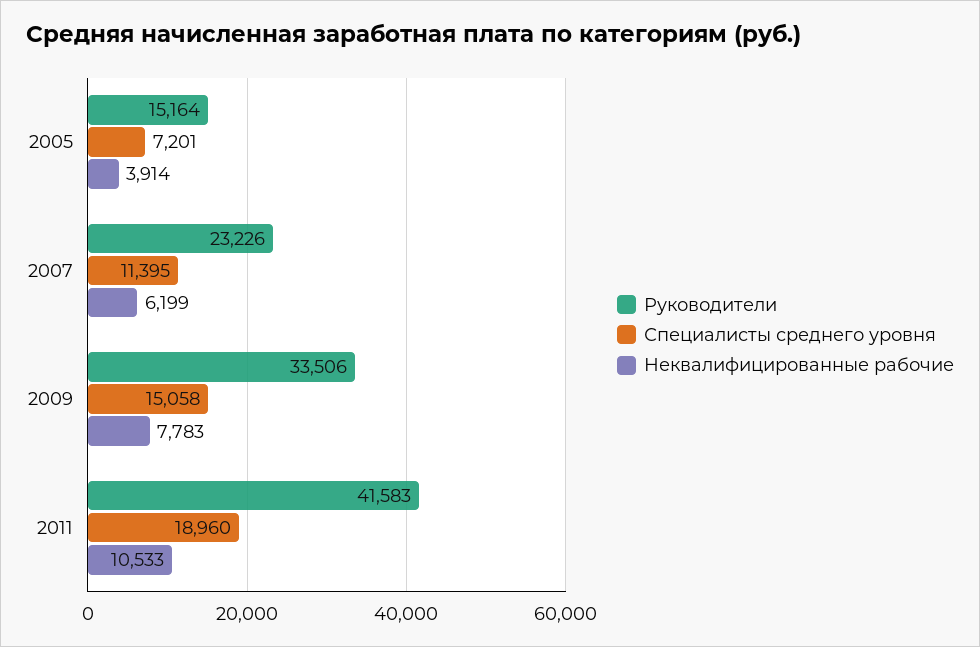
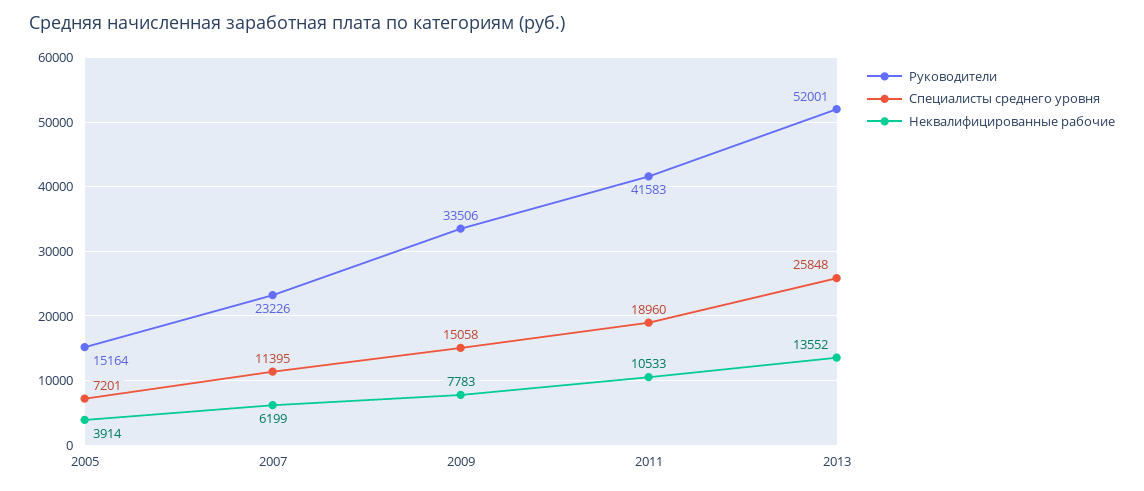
Руководители, 2013: none -> 52001
Специалисты среднего уровня, 2013: none -> 25848
Неквалифицированные рабочие, 2013: none -> 13552

